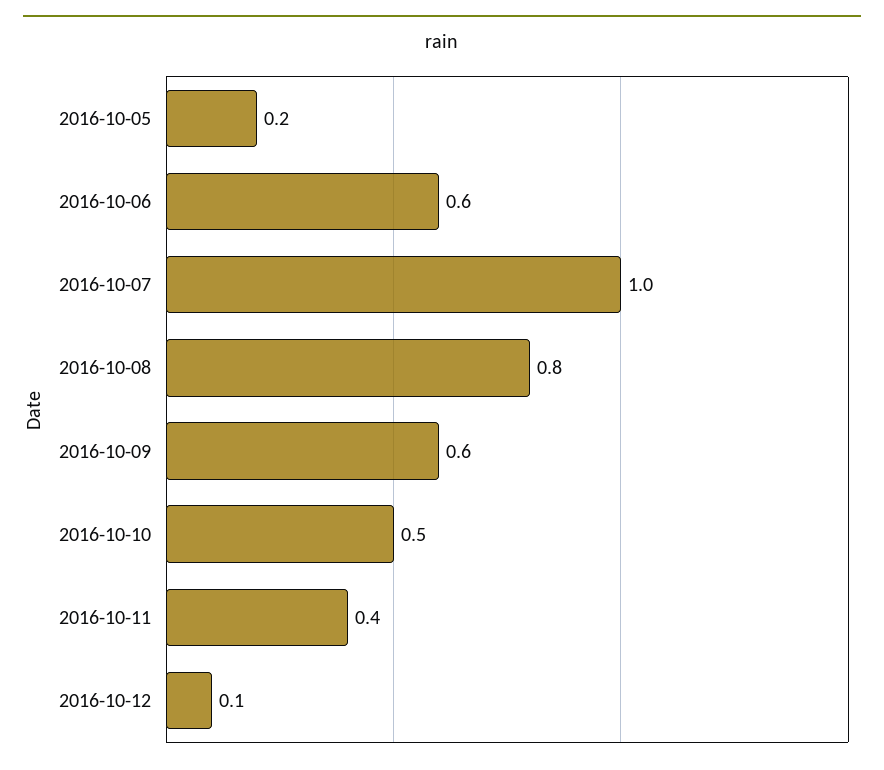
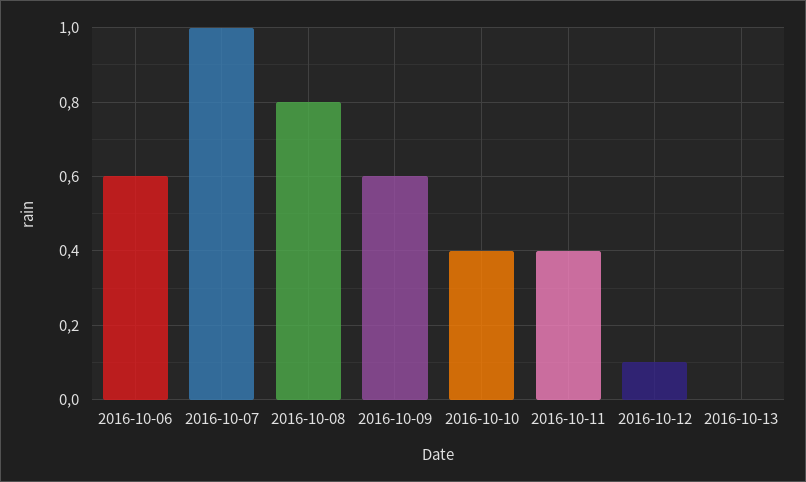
2016-10-05: 0.2 -> none
2016-10-10: 0.5 -> 0.4
2016-10-13: none -> 0

